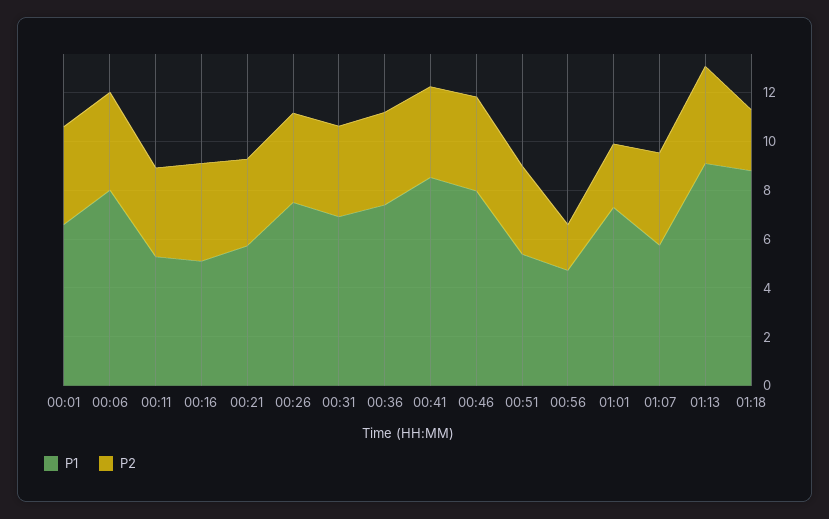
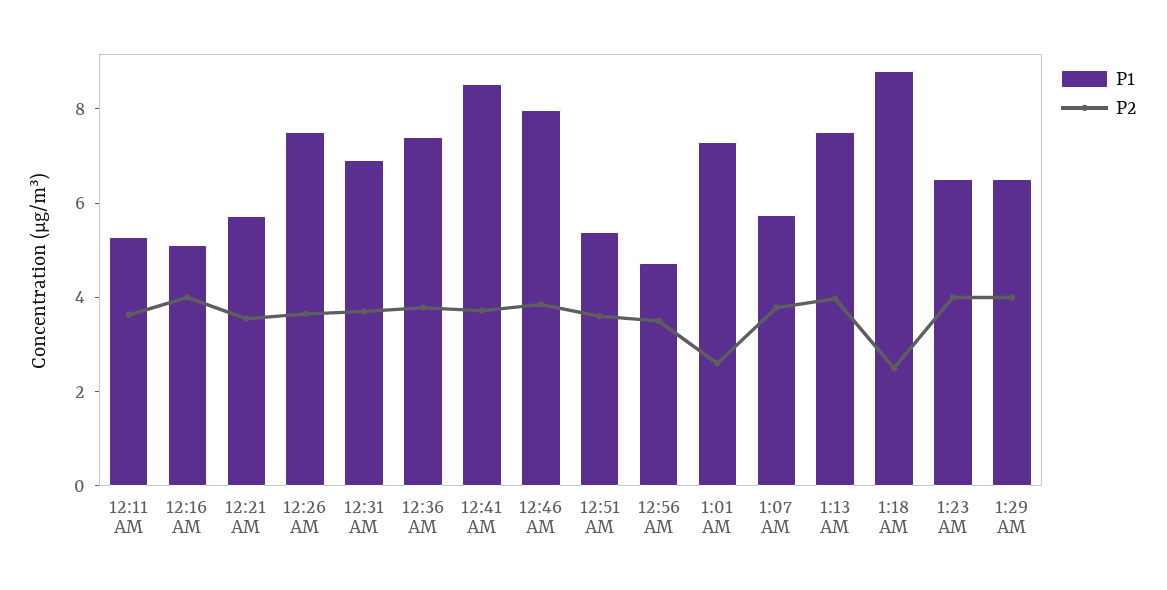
P1, 00:01: 6.5 -> none
P2, 00:01: 4 -> none
P1, 00:06: 8 -> none
P2, 00:06: 4 -> none
P2, 00:56: 2 -> 3.5
P1, 01:13: 9 -> 7.5
P1, 1:23 AM: none -> 6.5
P2, 1:23 AM: none -> 4
P1, 1:29 AM: none -> 6.5
P2, 1:29 AM: none -> 4

